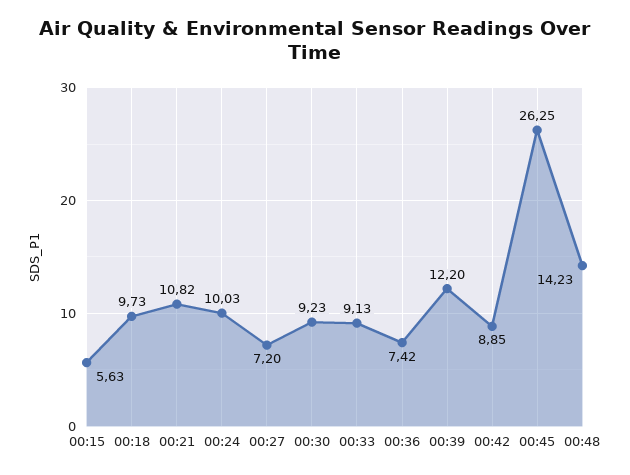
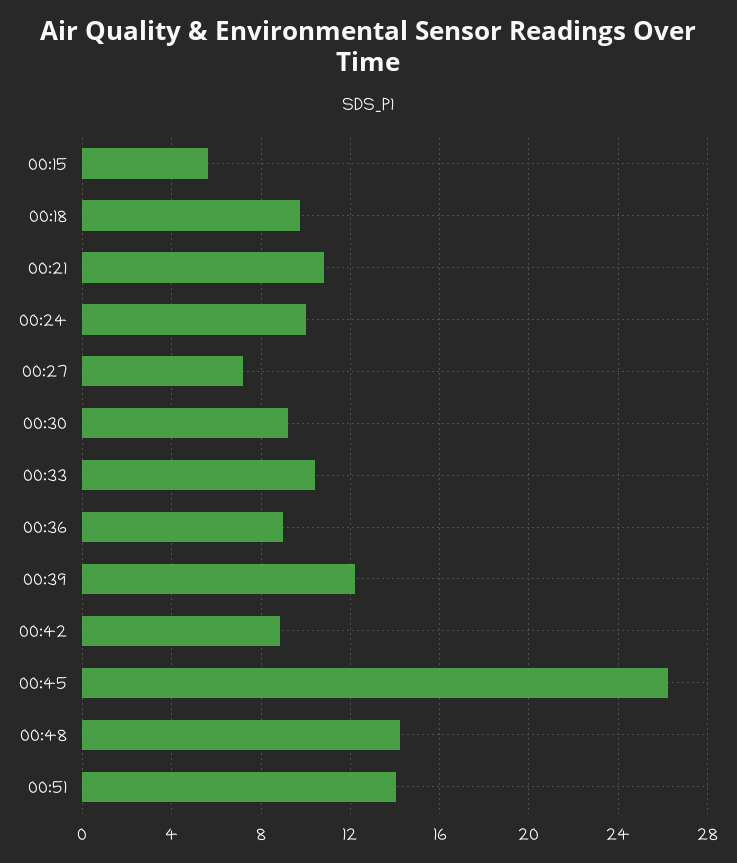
00:33: 9.13 -> 10.5
00:36: 7.42 -> 9
00:51: none -> 14

